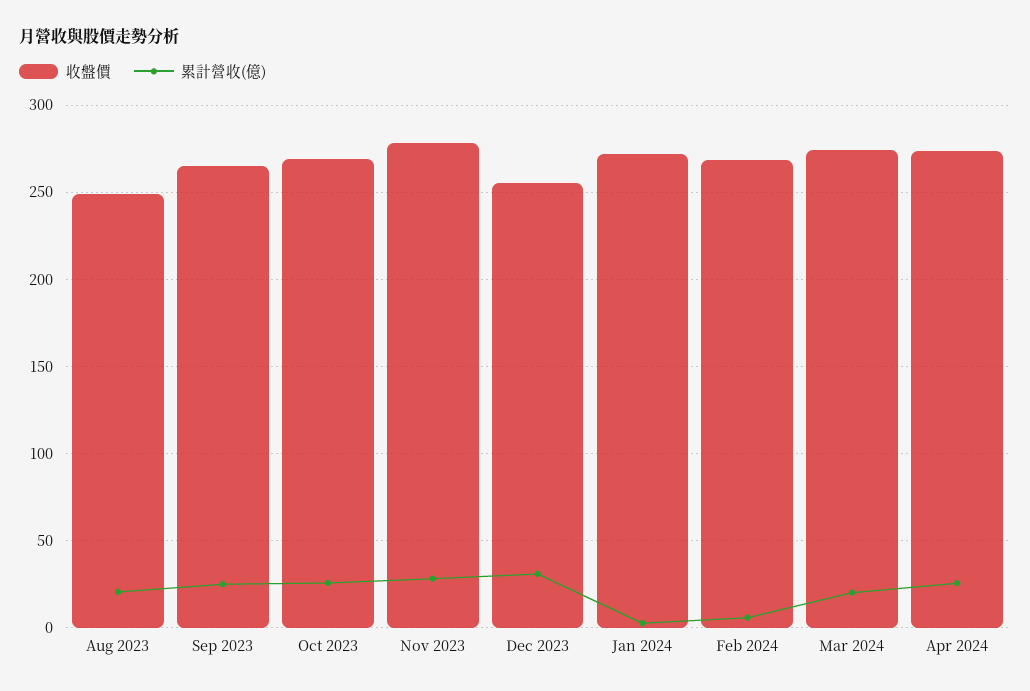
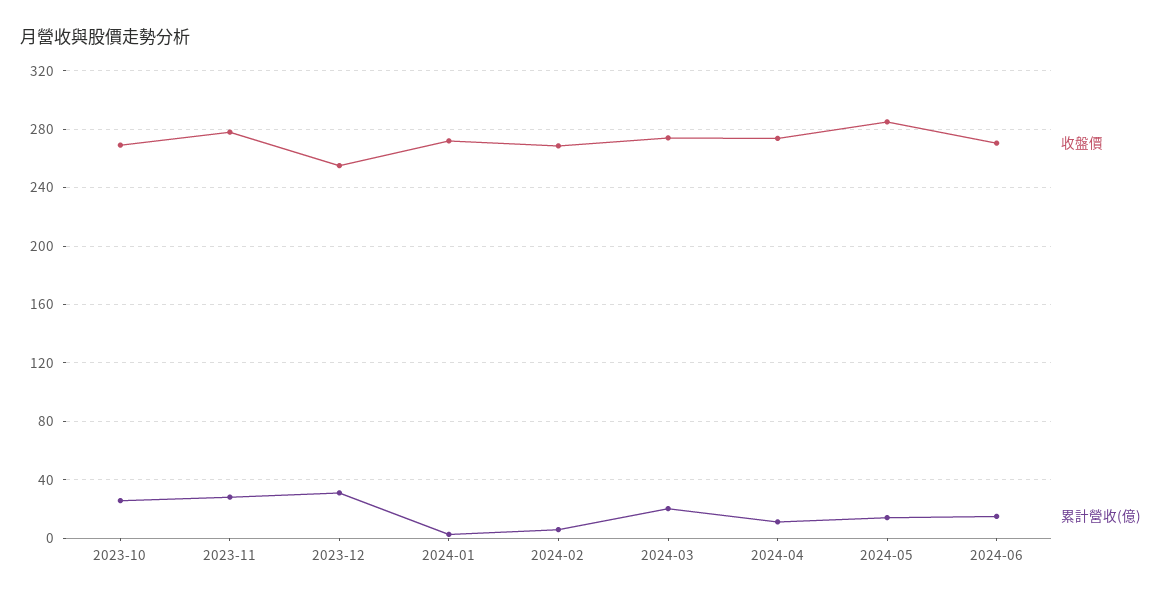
收盤價, Aug 2023: 250 -> none
累計營收(億), Aug 2023: 20 -> none
收盤價, Sep 2023: 265 -> none
累計營收(億), Sep 2023: 25 -> none
累計營收(億), Apr 2024: 25 -> 10
收盤價, 2024-05: none -> 285
累計營收(億), 2024-05: none -> 15
收盤價, 2024-06: none -> 270
累計營收(億), 2024-06: none -> 15

